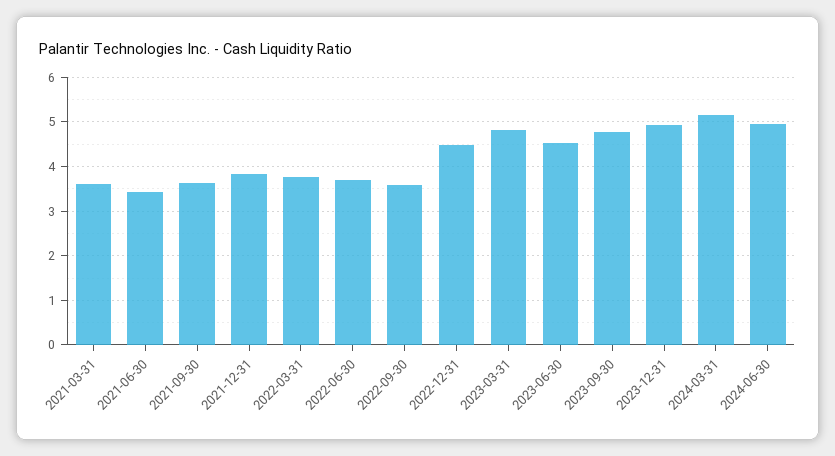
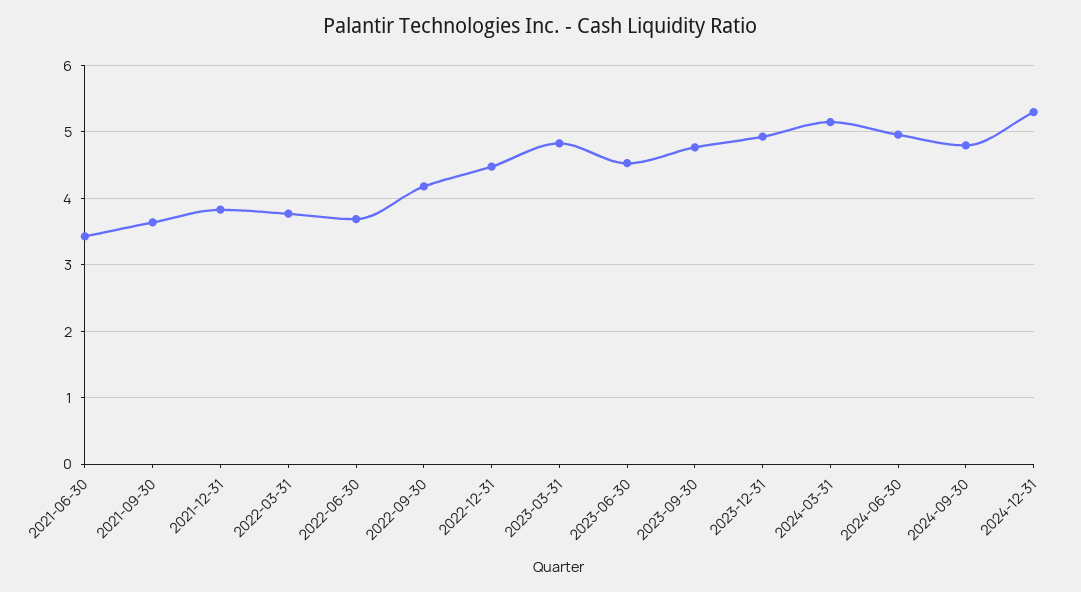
2021-03-31: 3.6 -> none
2022-09-30: 3.6 -> 4.2
2024-09-30: none -> 4.8
2024-12-31: none -> 5.3

